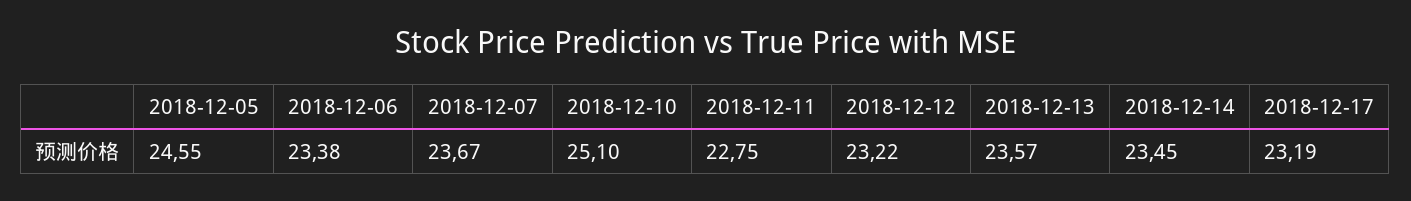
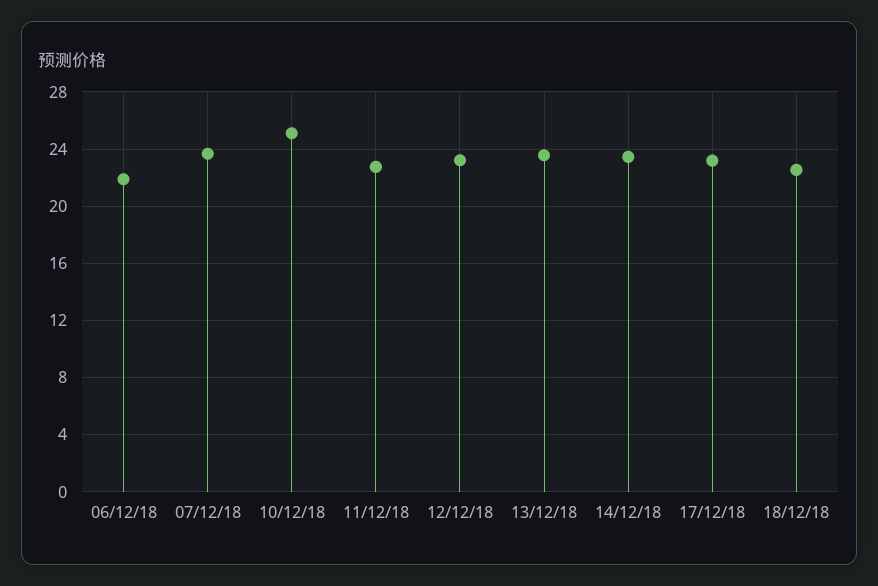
2018-12-05: 24.55 -> none
2018-12-06: 23.38 -> 22
18/12/18: none -> 22.5

